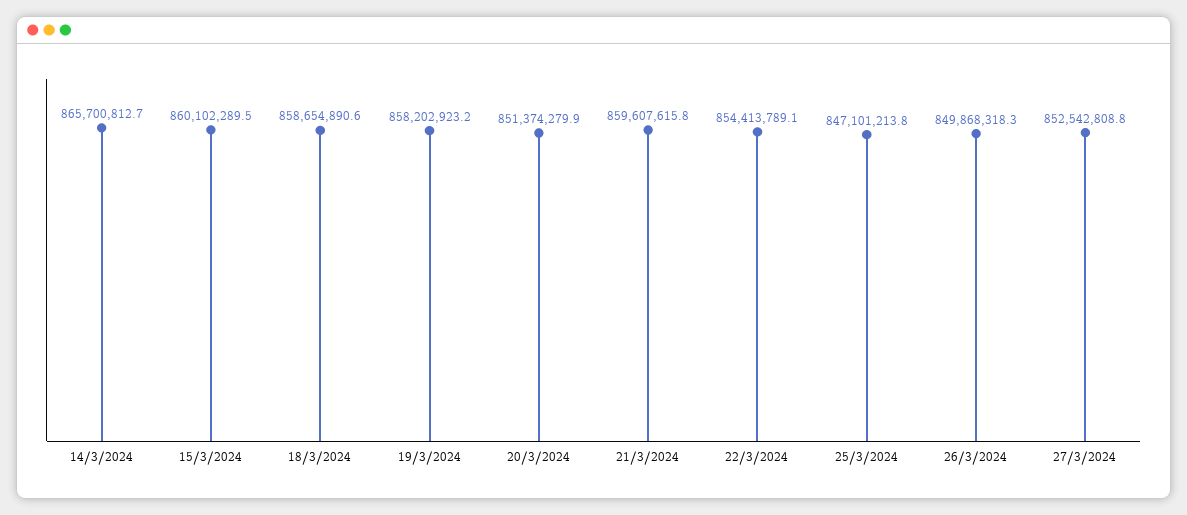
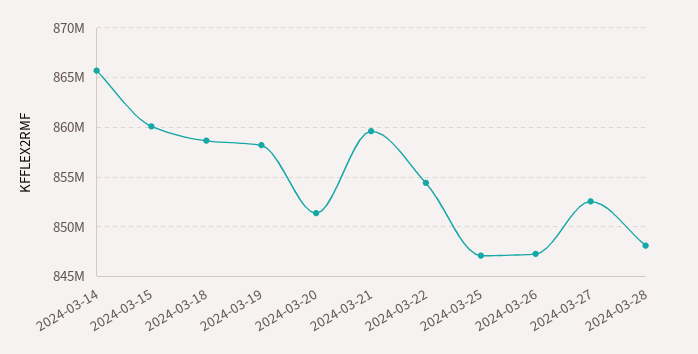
26/3/2024: 849868318.3 -> 847000000
2024-03-28: none -> 848000000

